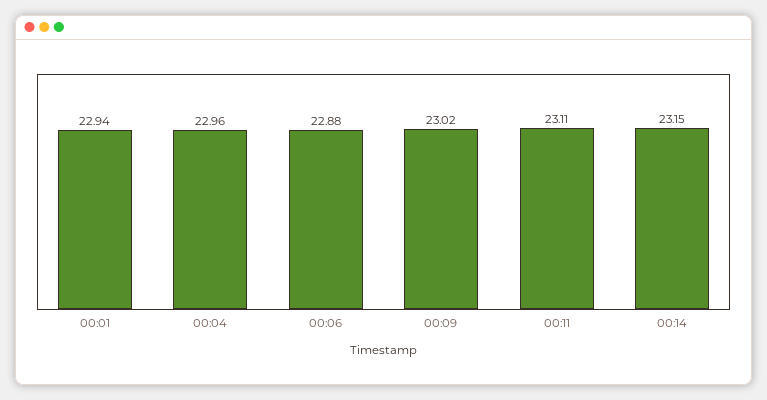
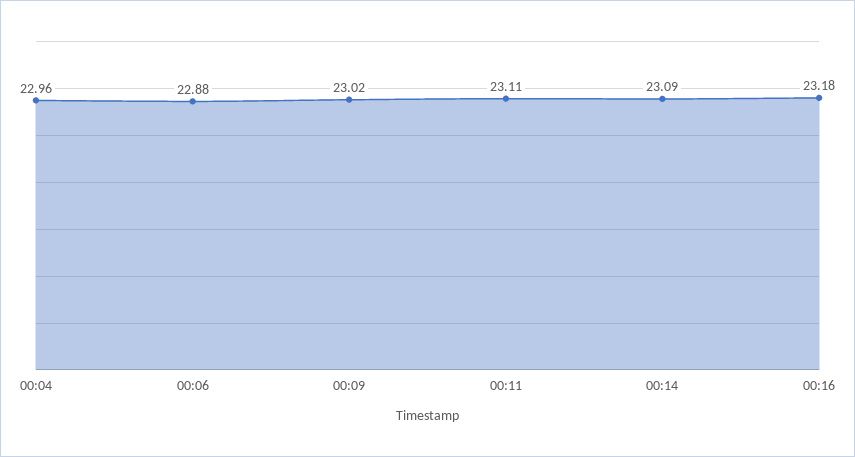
00:01: 22.94 -> none
00:14: 23.15 -> 23.09
00:16: none -> 23.18

